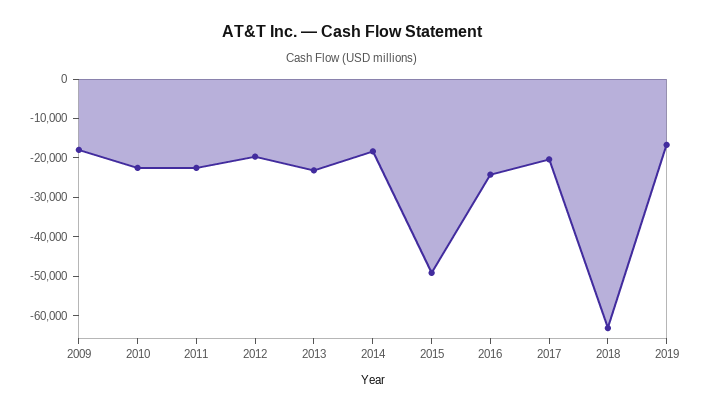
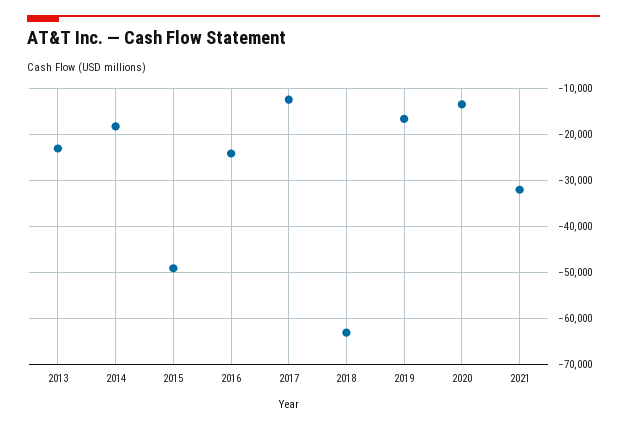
2009: -17500 -> none
2010: -22500 -> none
2011: -22500 -> none
2012: -20000 -> none
2017: -20000 -> -12000
2020: none -> -14000
2021: none -> -32000

